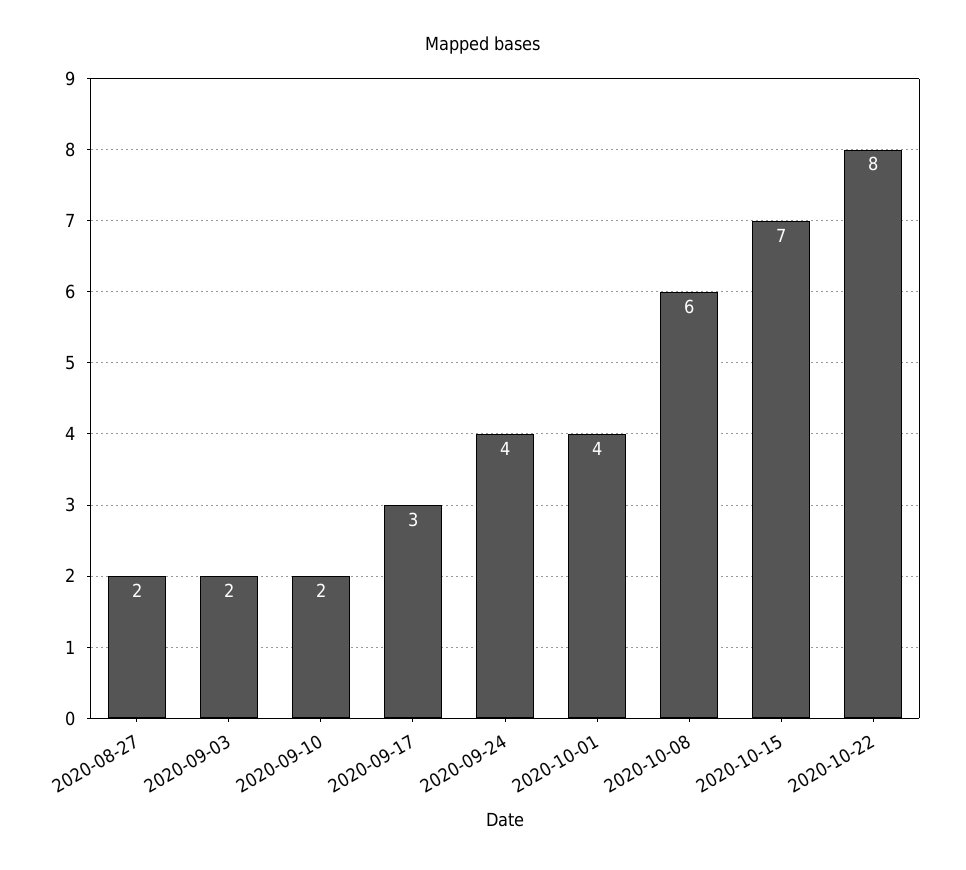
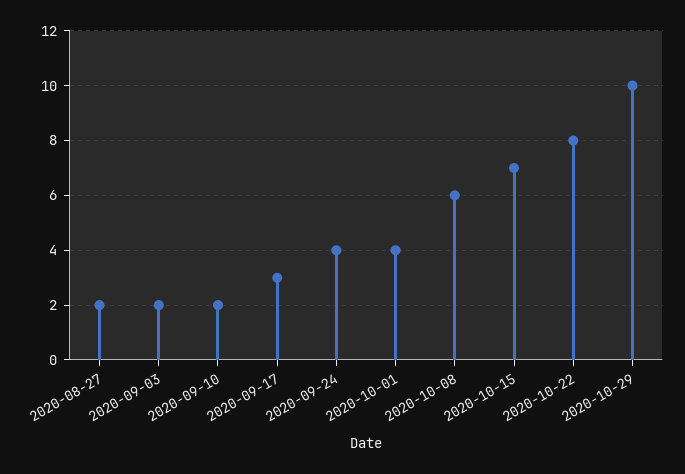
2020-10-29: none -> 10

